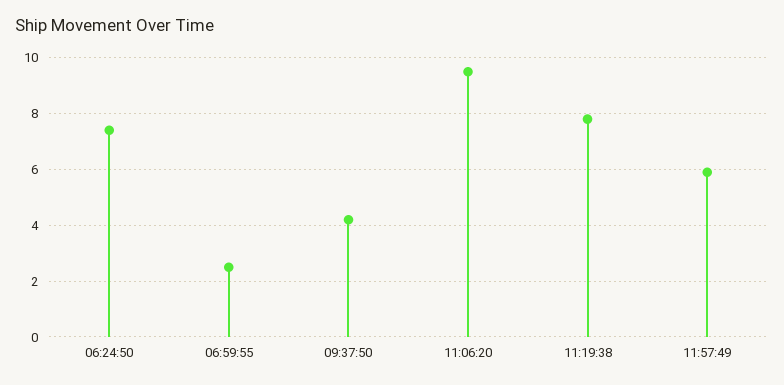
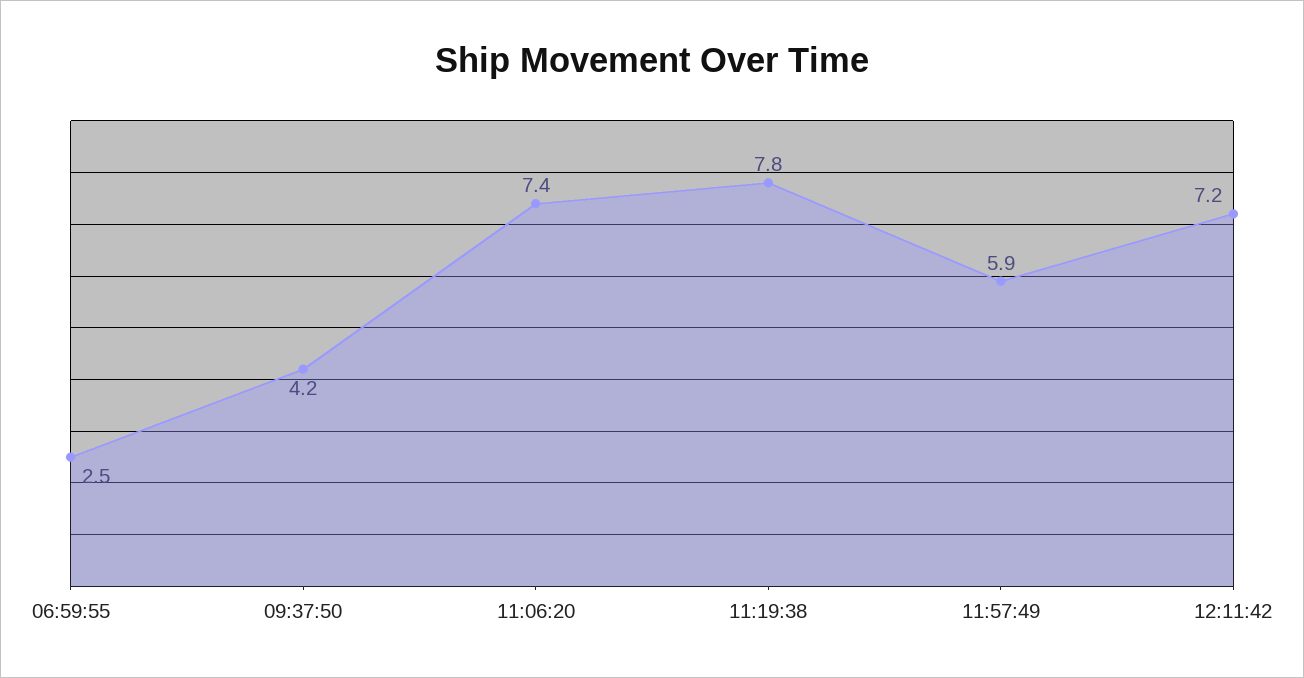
06:24:50: 7.5 -> none
11:06:20: 9.5 -> 7.4
12:11:42: none -> 7.2

